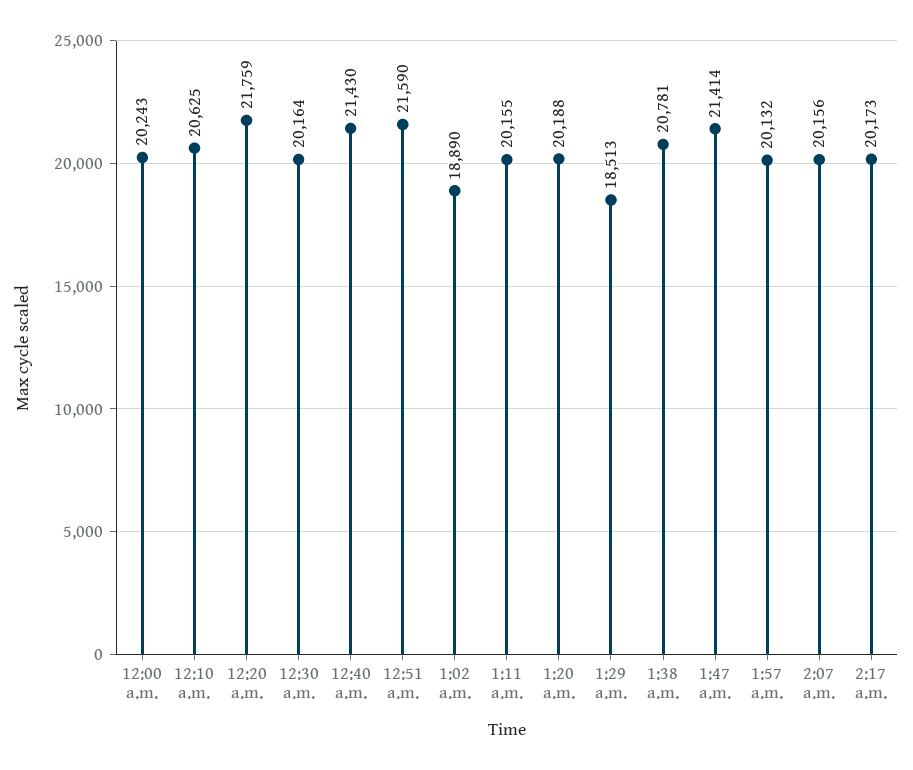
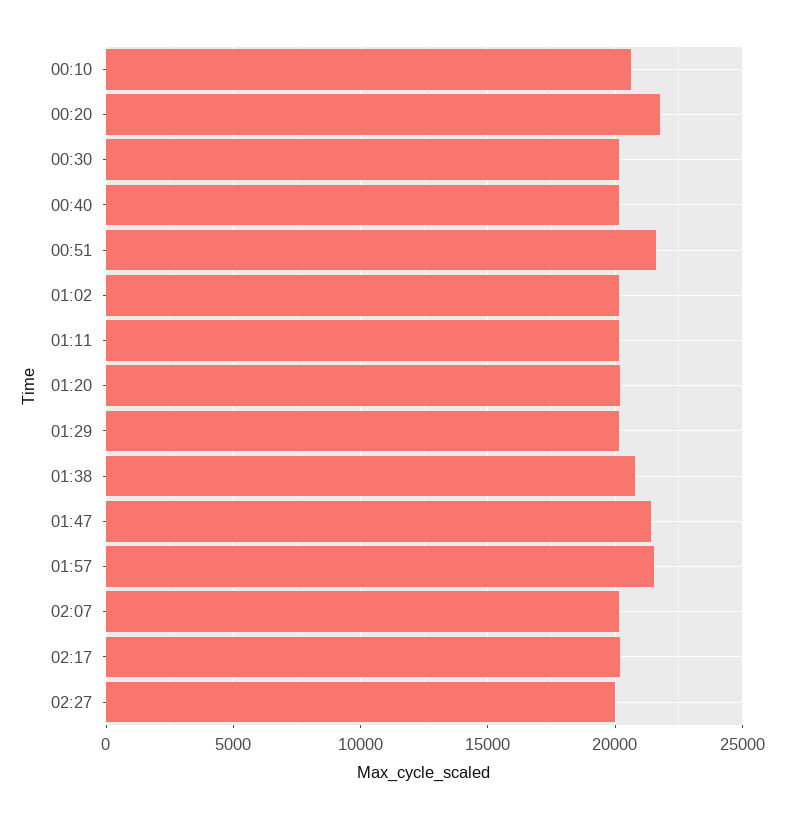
12:00 a.m.: 20243 -> none
12:40 a.m.: 21430 -> 20000
1:02 a.m.: 18890 -> 20000
1:29 a.m.: 18513 -> 20000
1:57 a.m.: 20132 -> 21500
02:27: none -> 20000

